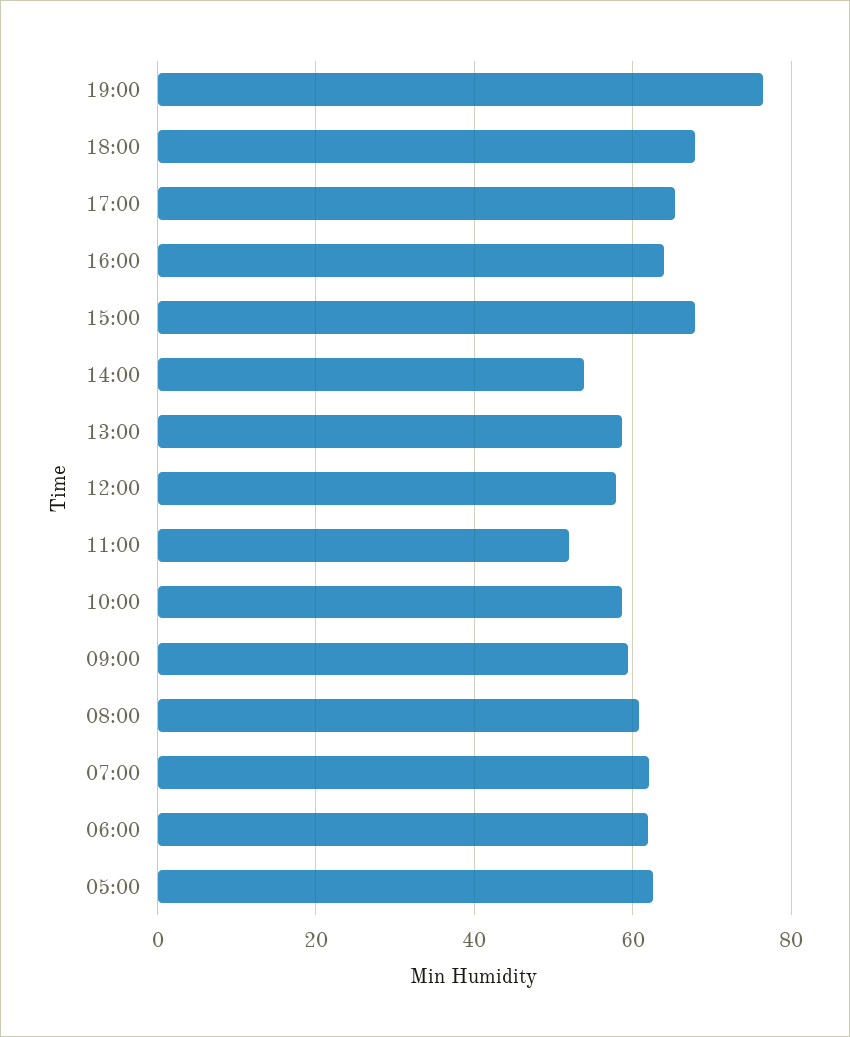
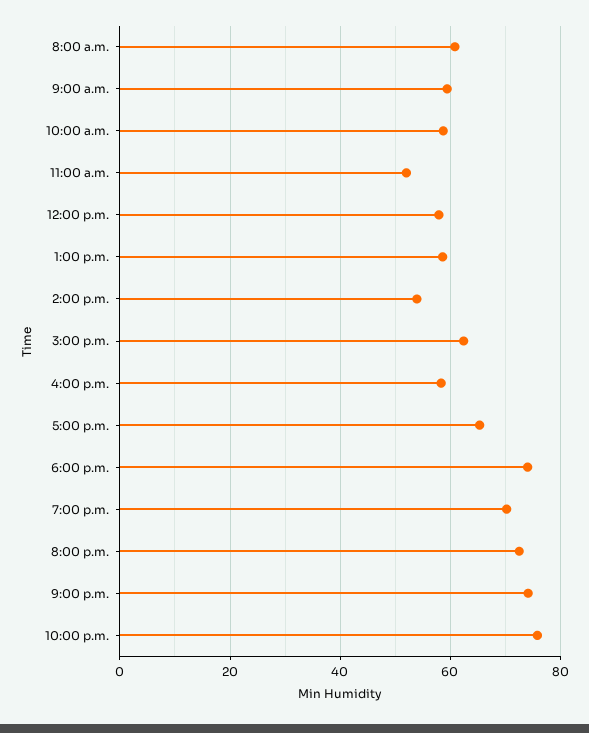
19:00: 76 -> 70
18:00: 68 -> 74
16:00: 64 -> 58
15:00: 68 -> 62
07:00: 62 -> none
06:00: 62 -> none
05:00: 62 -> none
8:00 p.m.: none -> 72
9:00 p.m.: none -> 74
10:00 p.m.: none -> 76

